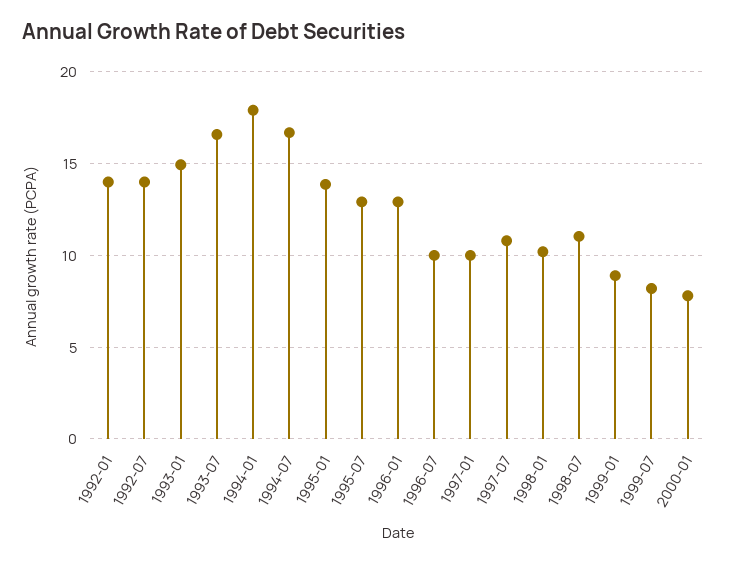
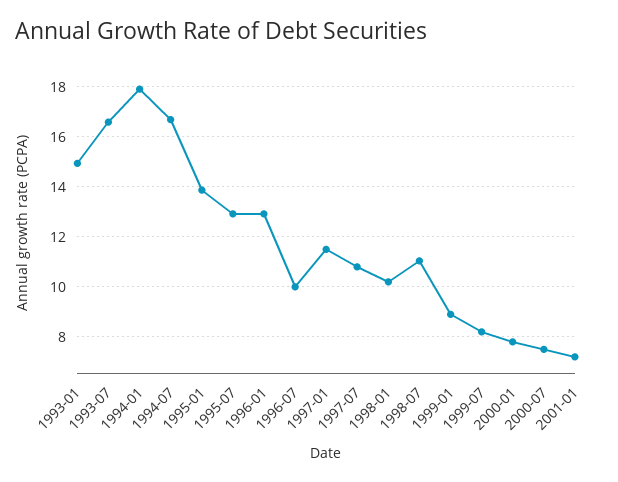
1992-01: 14 -> none
1992-07: 14 -> none
1997-01: 10 -> 11.5
2000-07: none -> 7.5
2001-01: none -> 7.25

